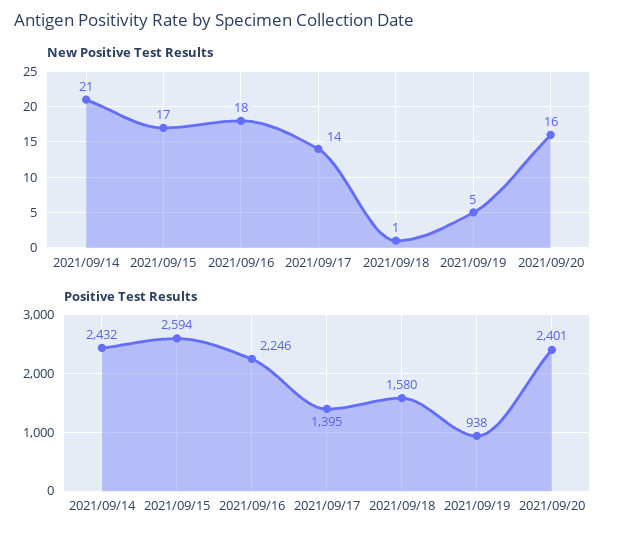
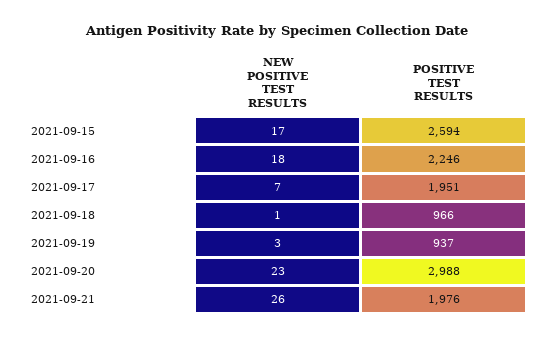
New Positive Test Results, 2021/09/14: 21 -> none
New Positive Test Results, 2021/09/17: 14 -> 7
New Positive Test Results, 2021/09/19: 5 -> 3
New Positive Test Results, 2021/09/20: 16 -> 23
Positive Test Results, 2021/09/14: 2432 -> none
Positive Test Results, 2021/09/17: 1395 -> 1951
Positive Test Results, 2021/09/18: 1580 -> 966
Positive Test Results, 2021/09/19: 938 -> 937
Positive Test Results, 2021/09/20: 2401 -> 2988
New Positive Test Results, 2021-09-21: none -> 26
Positive Test Results, 2021-09-21: none -> 1976

